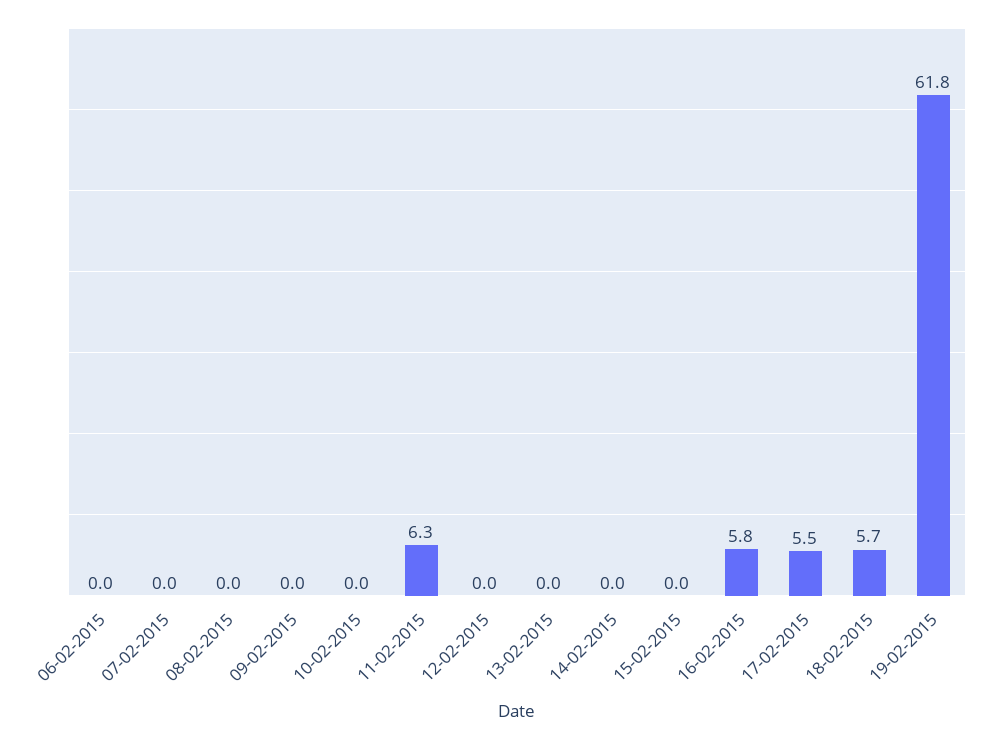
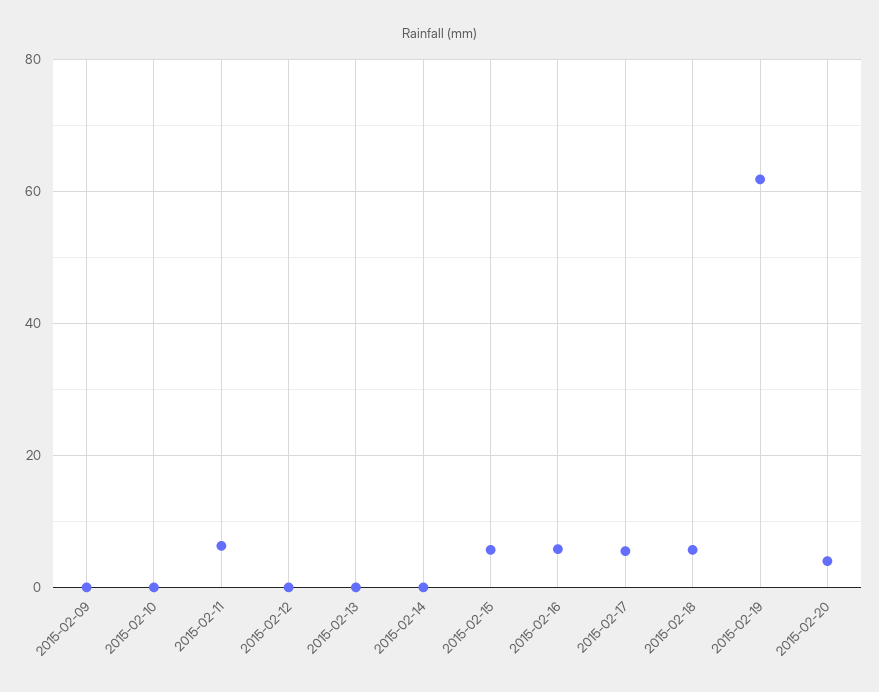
06-02-2015: 0 -> none
07-02-2015: 0 -> none
08-02-2015: 0 -> none
15-02-2015: 0 -> 6
2015-02-20: none -> 4

